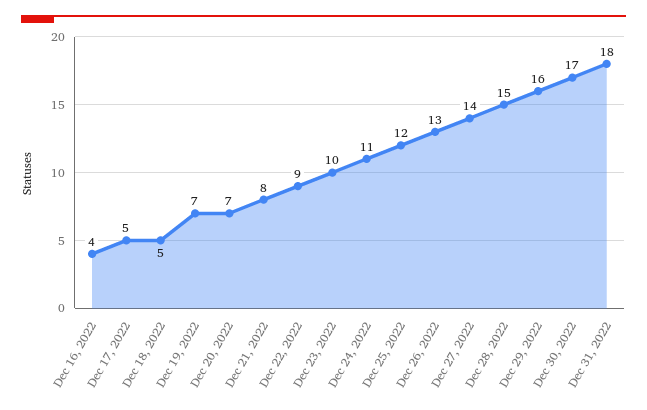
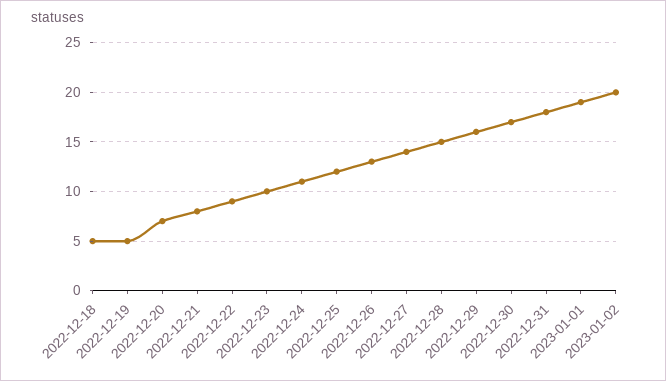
Dec 16, 2022: 4 -> none
Dec 17, 2022: 5 -> none
Dec 19, 2022: 7 -> 5
2023-01-01: none -> 19
2023-01-02: none -> 20

